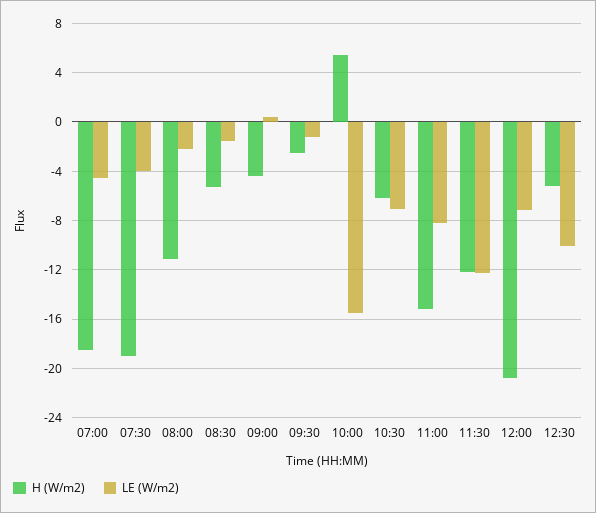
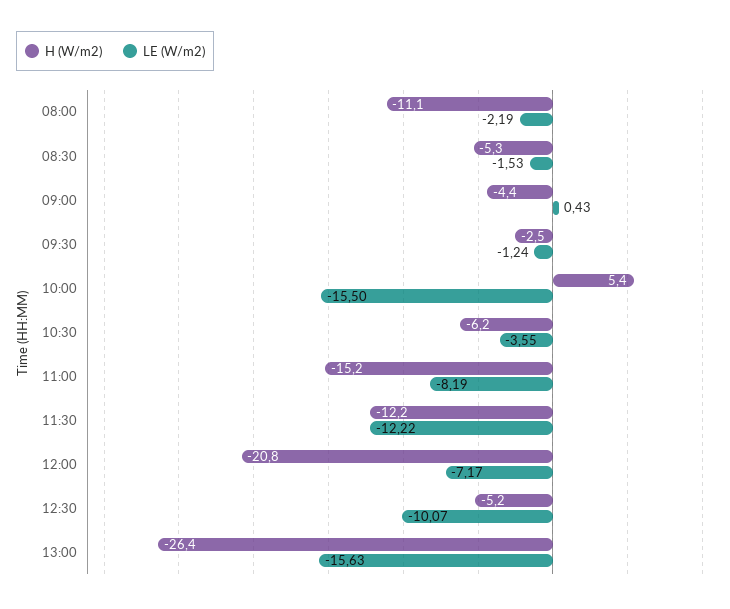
H (W/m2), 07:00: -18.5 -> none
LE (W/m2), 07:00: -4.5 -> none
H (W/m2), 07:30: -19 -> none
LE (W/m2), 07:30: -4 -> none
LE (W/m2), 10:30: -7 -> -3.55
H (W/m2), 13:00: none -> -26.4
LE (W/m2), 13:00: none -> -15.63

